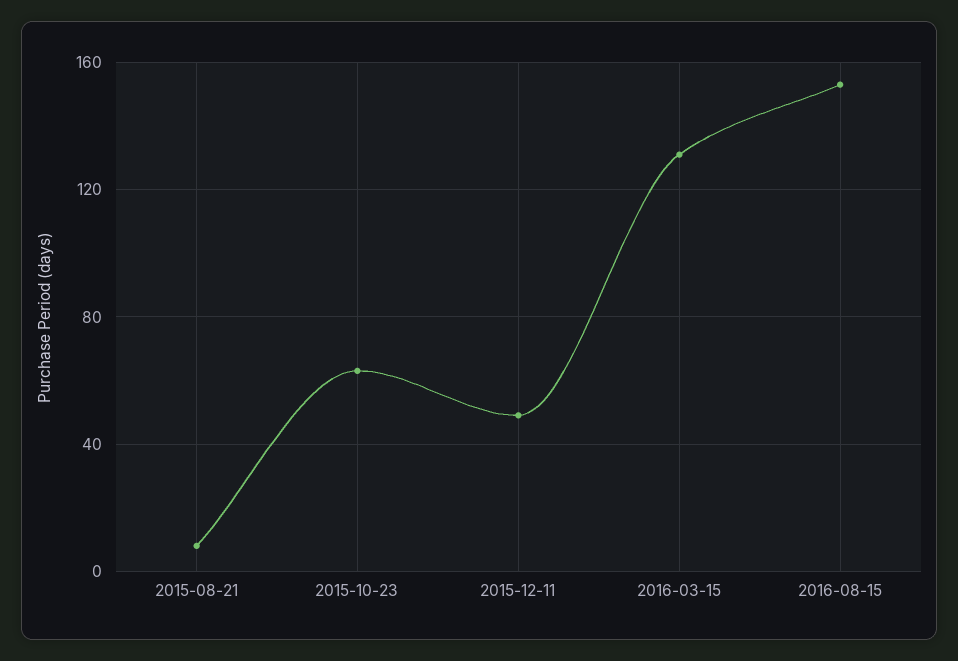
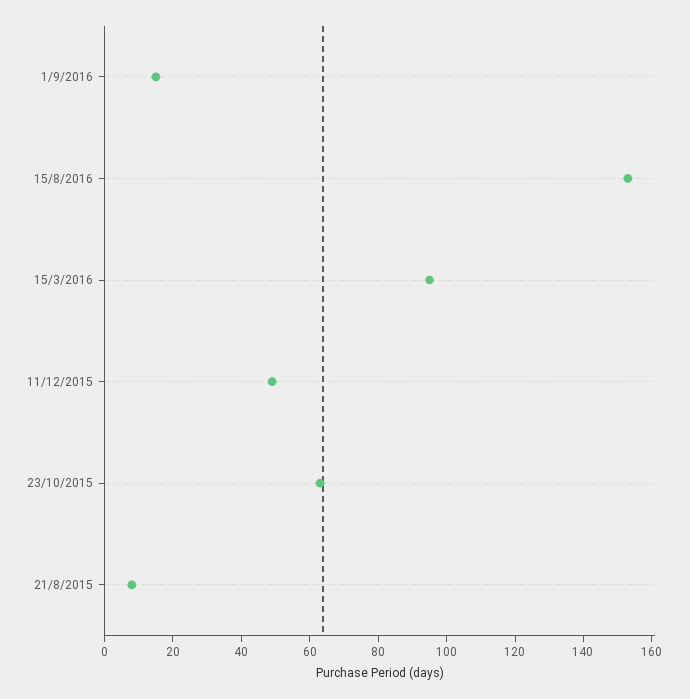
2016-03-15: 130 -> 95
1/9/2016: none -> 15

